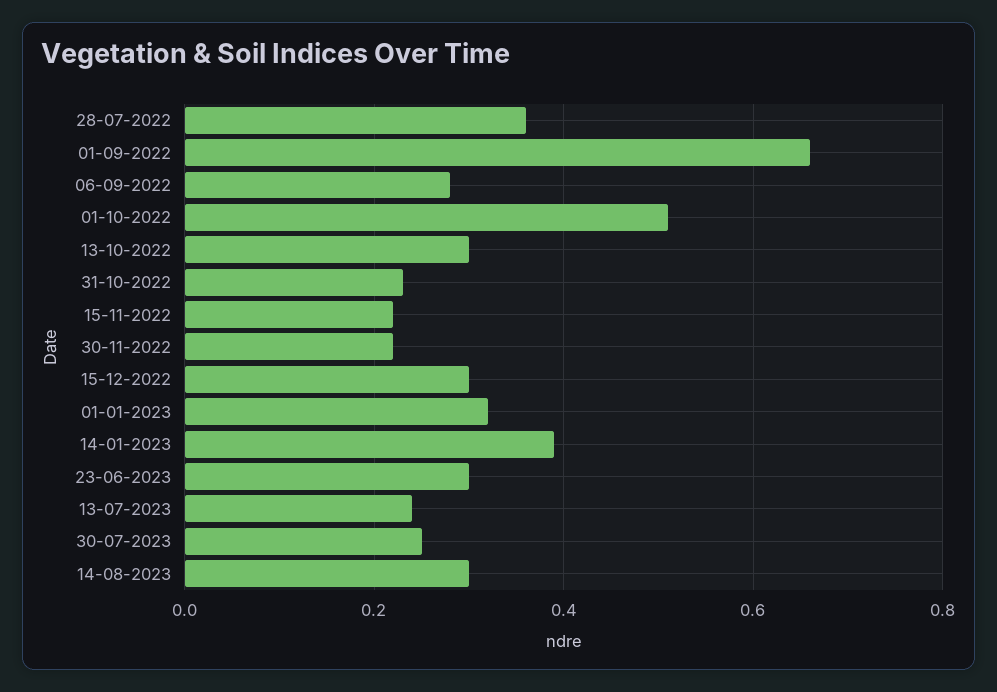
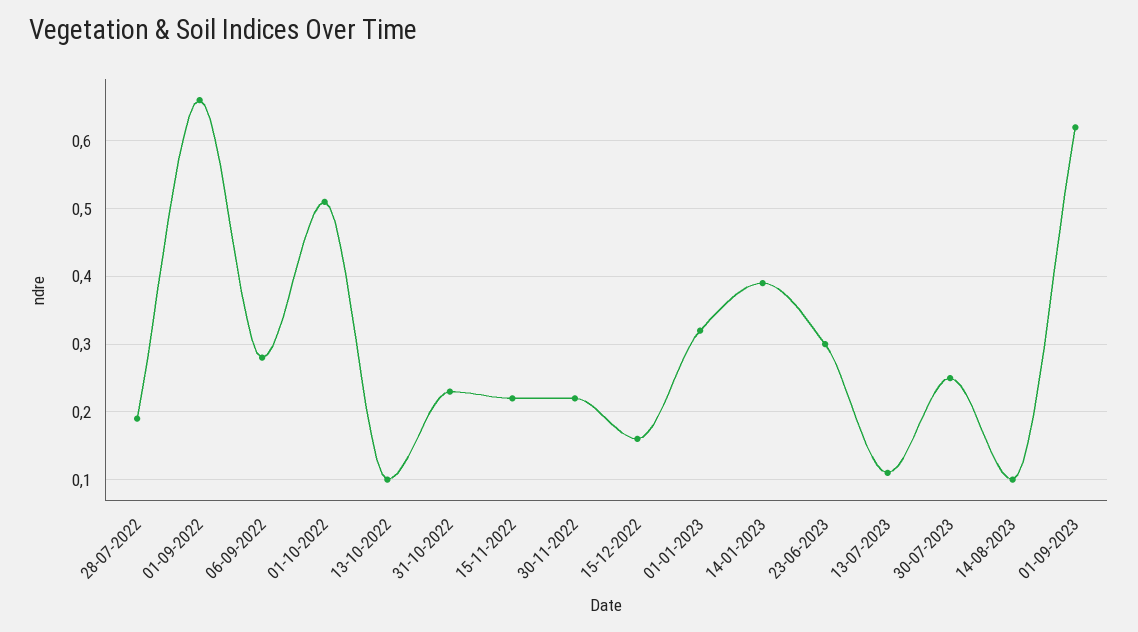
28-07-2022: 0.35 -> 0.19
13-10-2022: 0.3 -> 0.1
15-12-2022: 0.3 -> 0.16
13-07-2023: 0.25 -> 0.11
14-08-2023: 0.3 -> 0.1
01-09-2023: none -> 0.62

